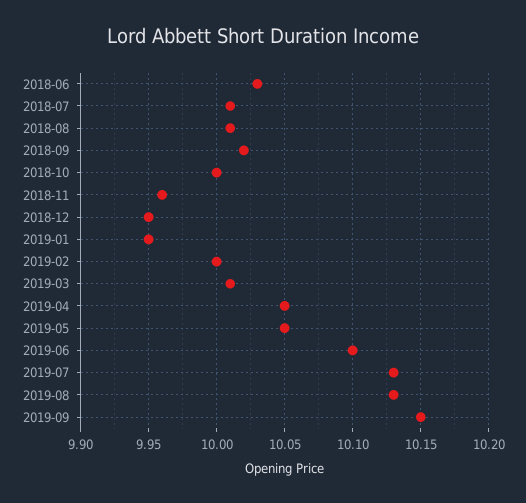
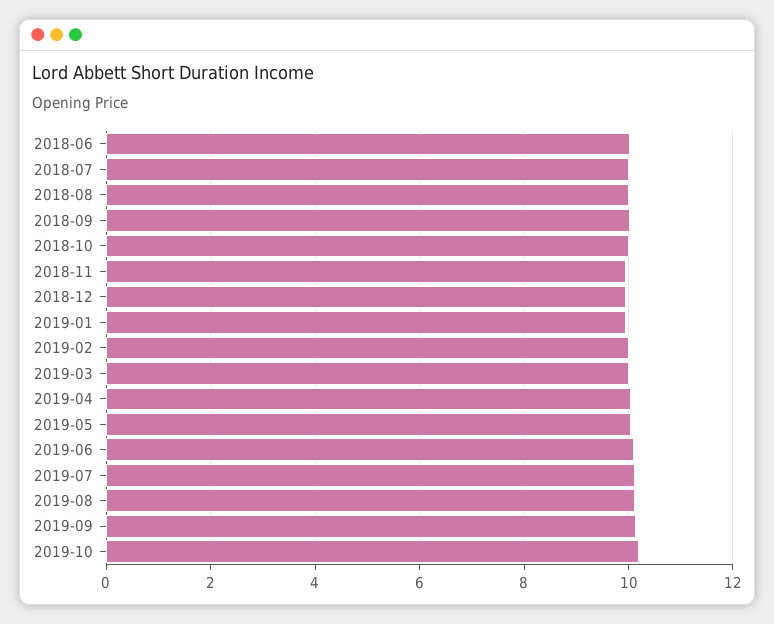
2019-10: none -> 10.2

